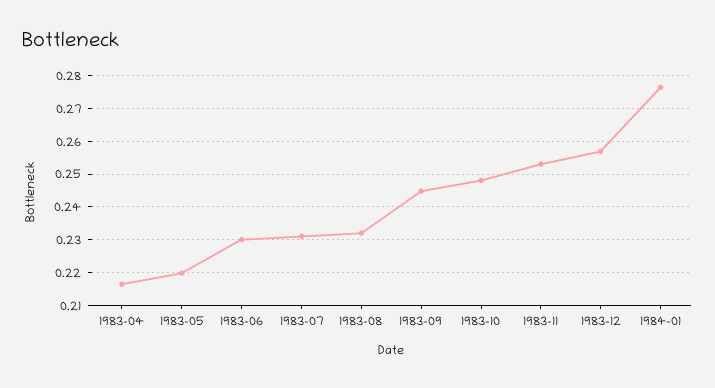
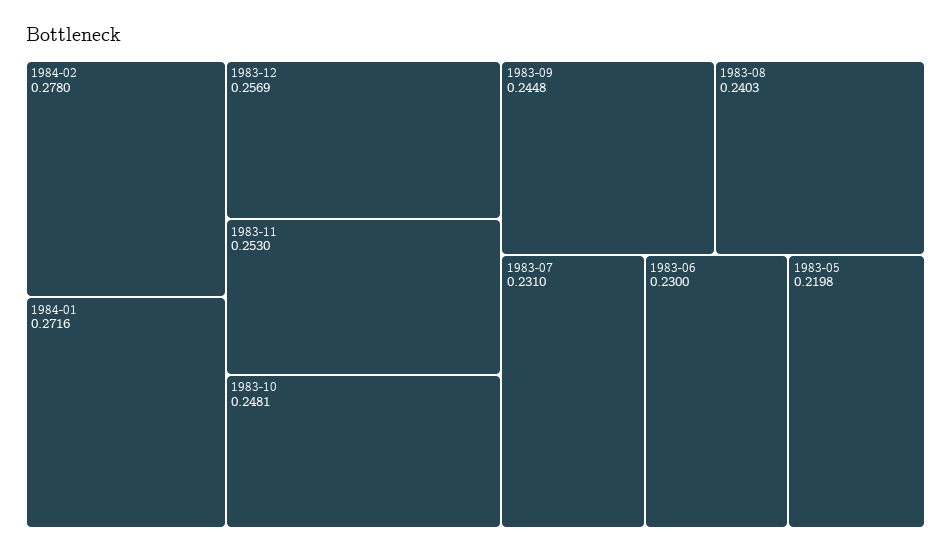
1983-04: 0.216 -> none
1983-08: 0.232 -> 0.2403
1984-01: 0.276 -> 0.2716
1984-02: none -> 0.278

